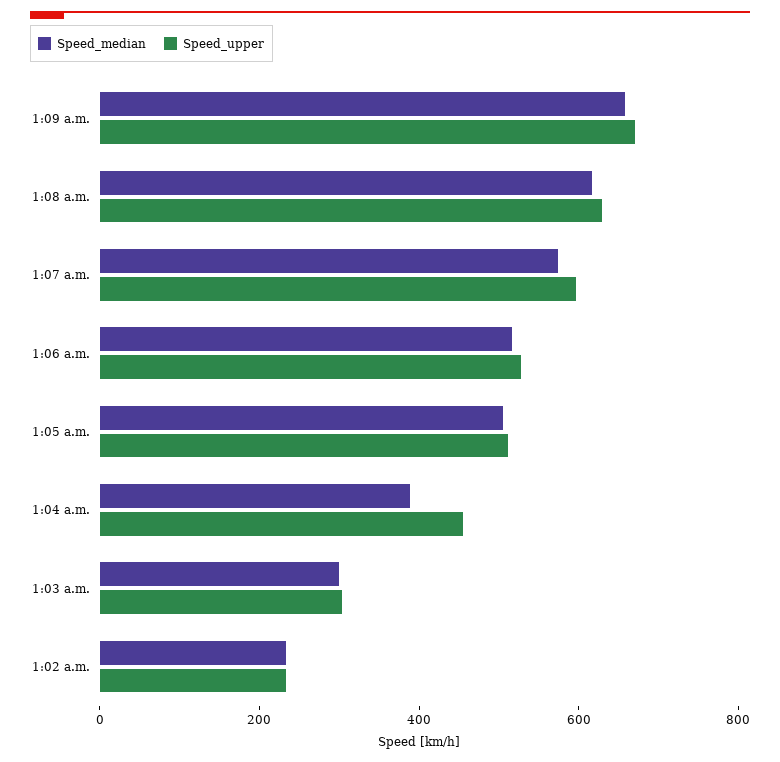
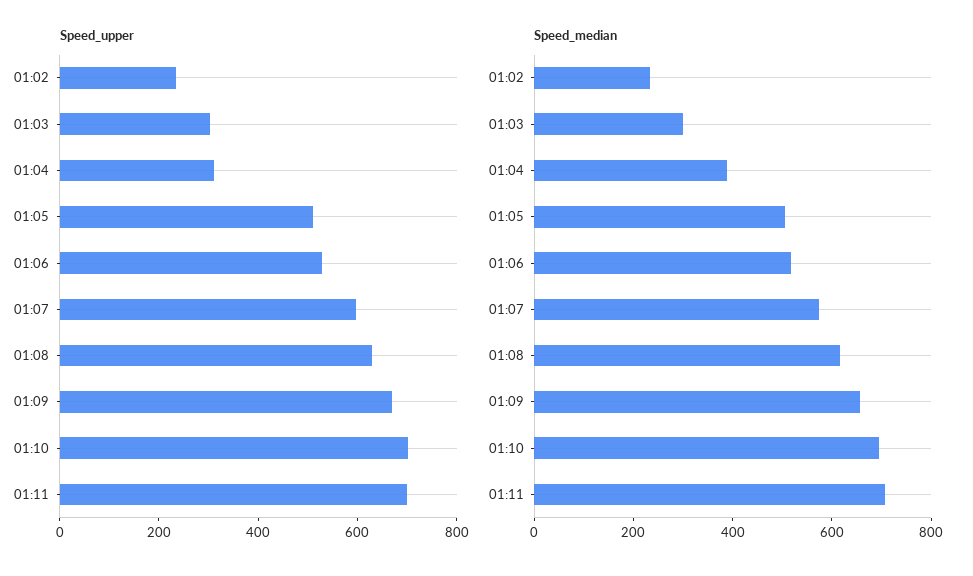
Speed_upper, 1:04 a.m.: 450 -> 300
Speed_upper, 01:10: none -> 700
Speed_upper, 01:11: none -> 700
Speed_median, 01:10: none -> 700
Speed_median, 01:11: none -> 700

